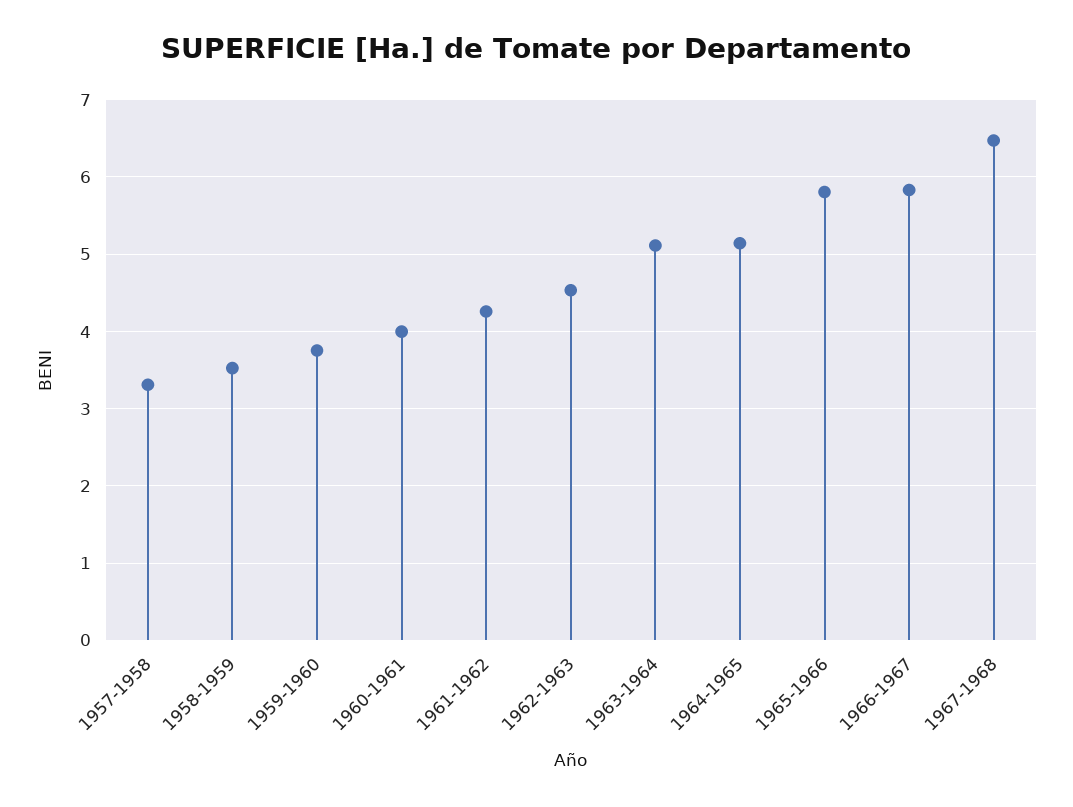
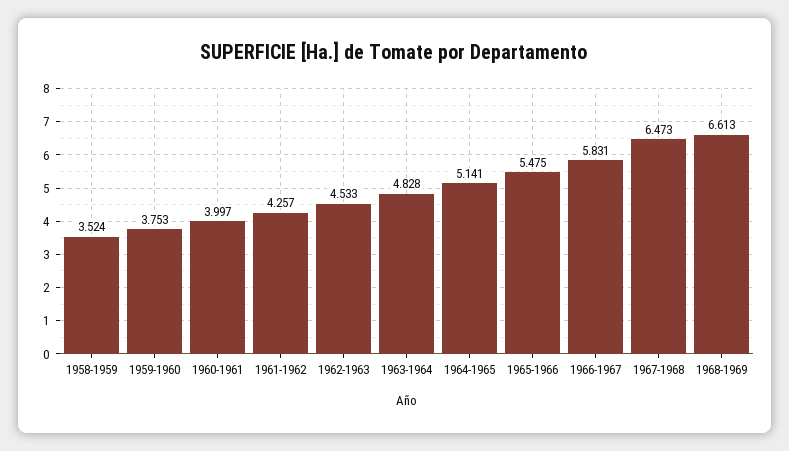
1957-1958: 3.3 -> none
1963-1964: 5.1 -> 4.828
1965-1966: 5.8 -> 5.475
1968-1969: none -> 6.613

